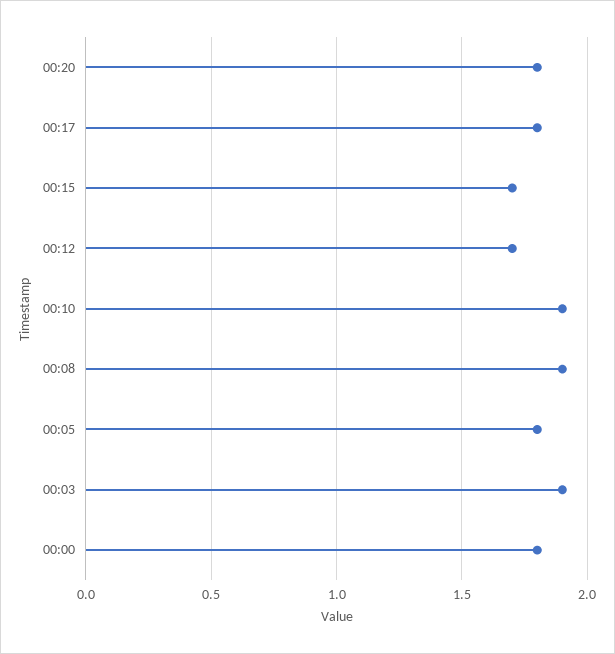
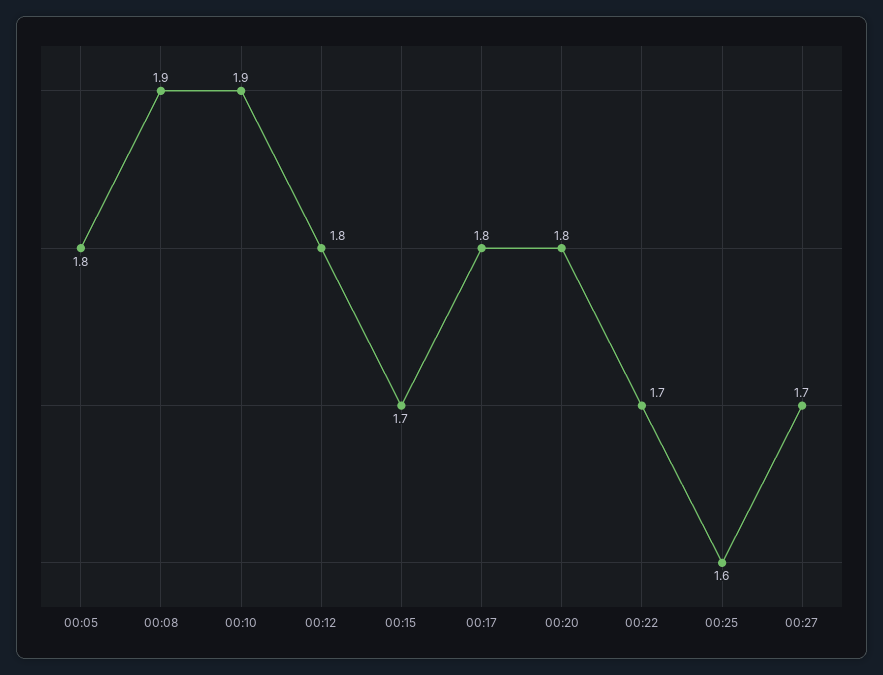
00:12: 1.7 -> 1.8
00:03: 1.9 -> none
00:00: 1.8 -> none
00:22: none -> 1.7
00:25: none -> 1.6
00:27: none -> 1.7

